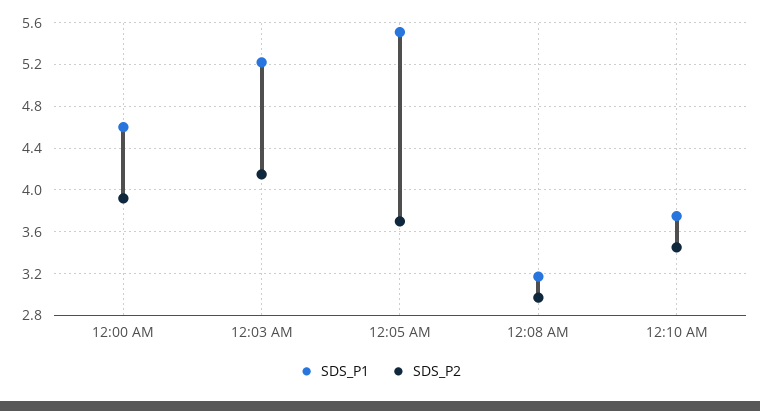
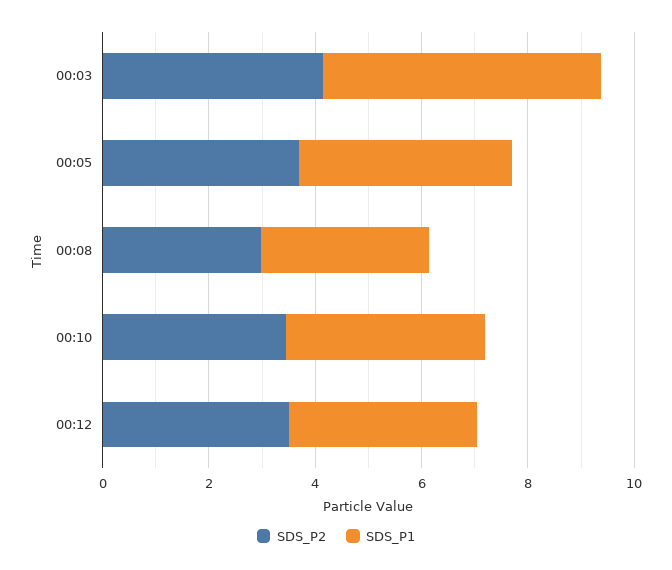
SDS_P1, 12:00 AM: 4.6 -> none
SDS_P2, 12:00 AM: 3.9 -> none
SDS_P1, 12:05 AM: 5.5 -> 4
SDS_P2, 00:12: none -> 3.5
SDS_P1, 00:12: none -> 3.5

